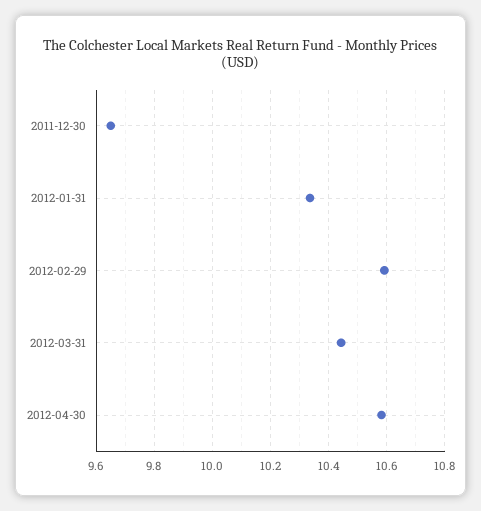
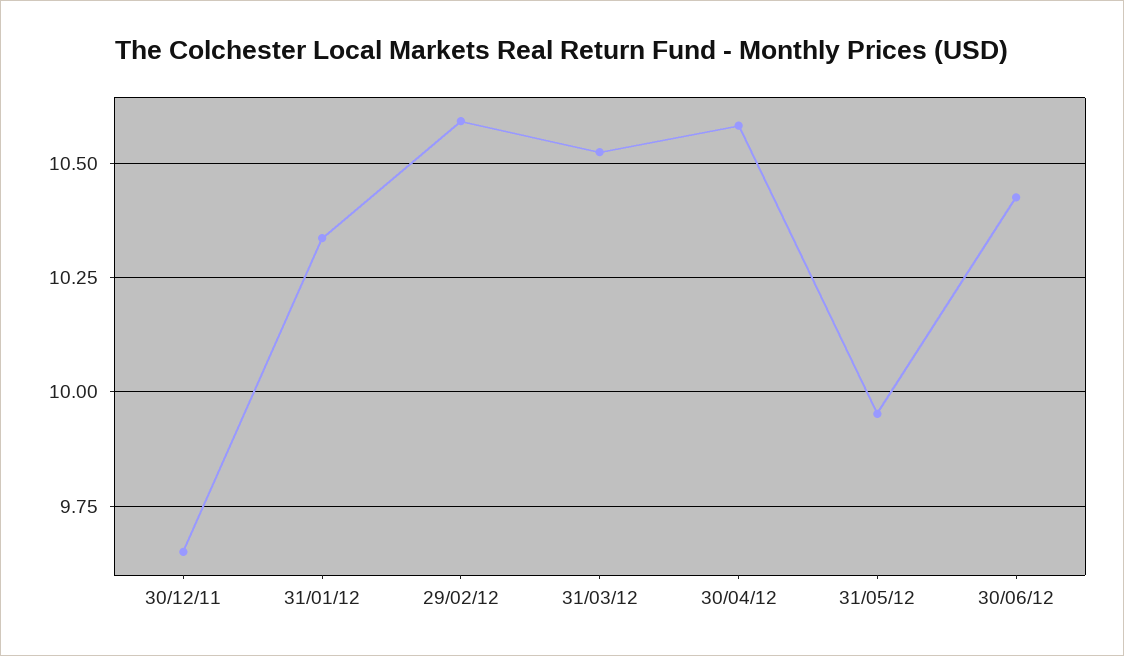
2012-03-31: 10.45 -> 10.525
31/05/12: none -> 9.95
30/06/12: none -> 10.425

